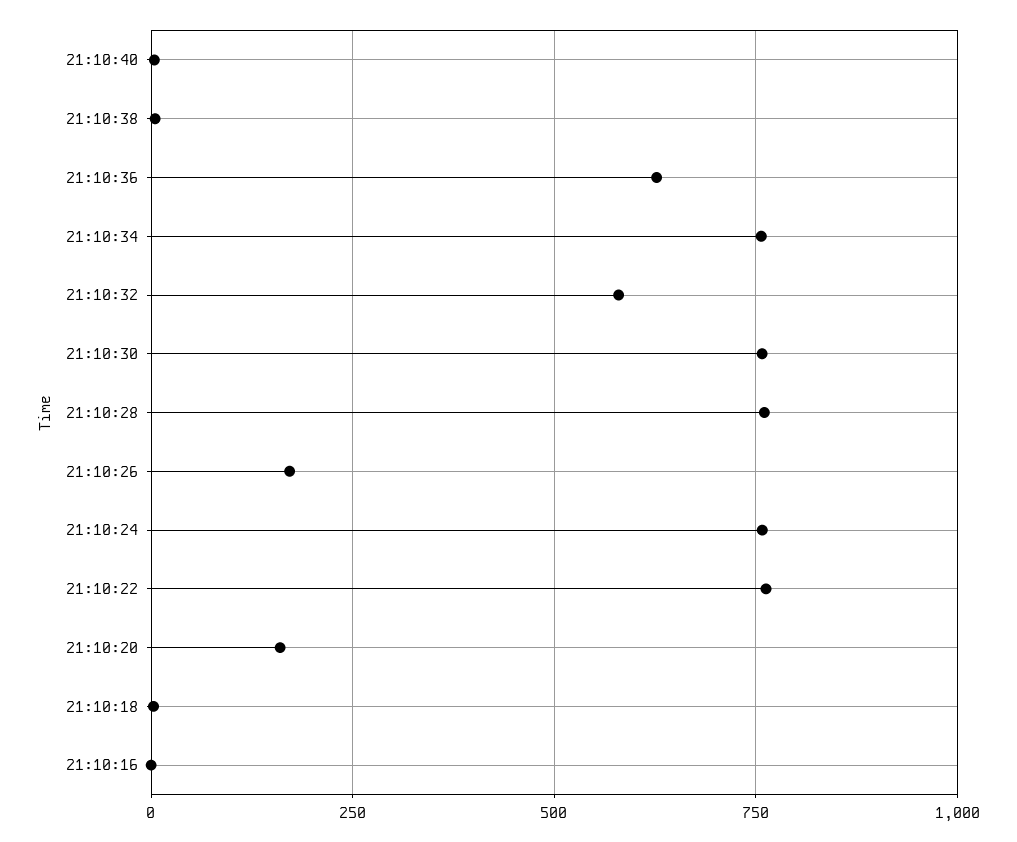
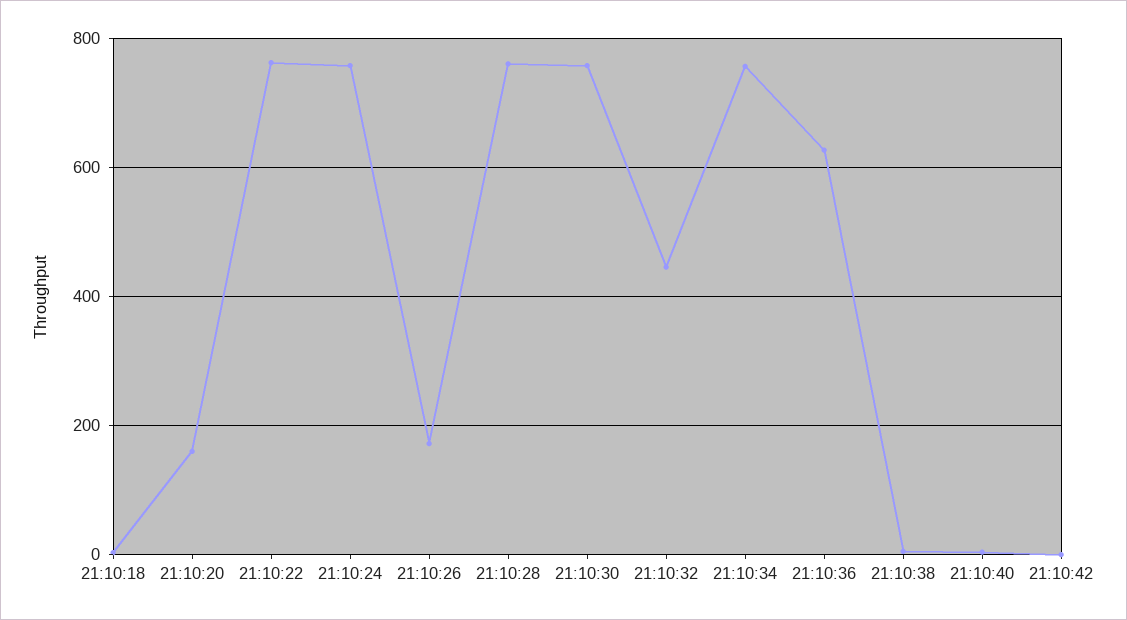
21:10:32: 575 -> 440
21:10:16: 0 -> none
21:10:42: none -> 0

